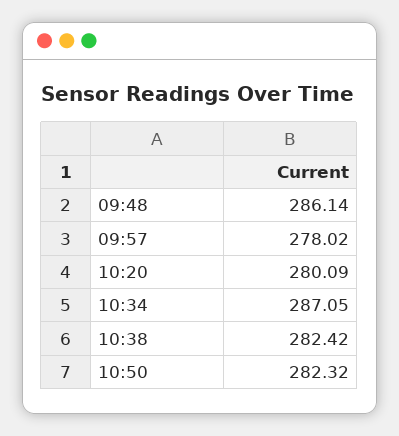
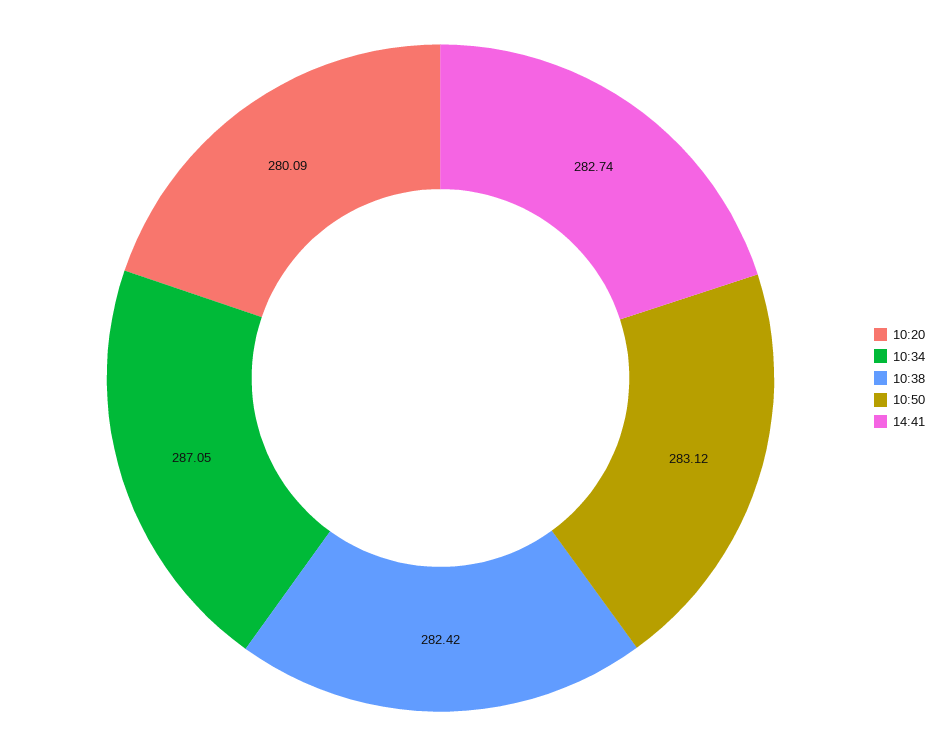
09:48: 286.14 -> none
09:57: 278.02 -> none
10:50: 282.32 -> 283.12
14:41: none -> 282.74

